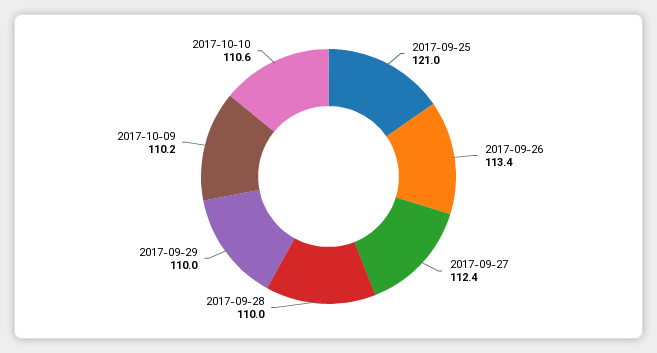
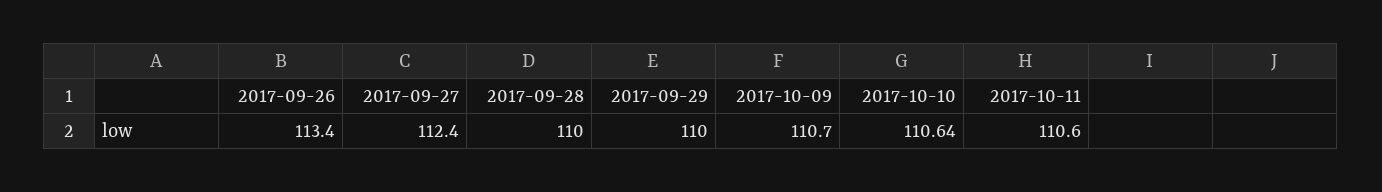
2017-09-25: 121 -> none
2017-10-09: 110.2 -> 110.7
2017-10-11: none -> 110.6

